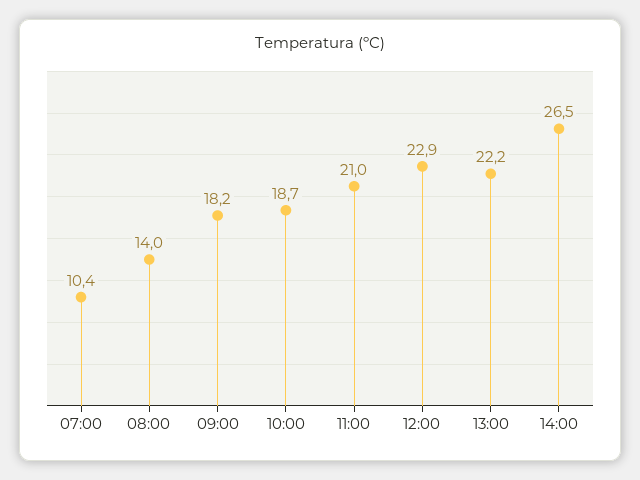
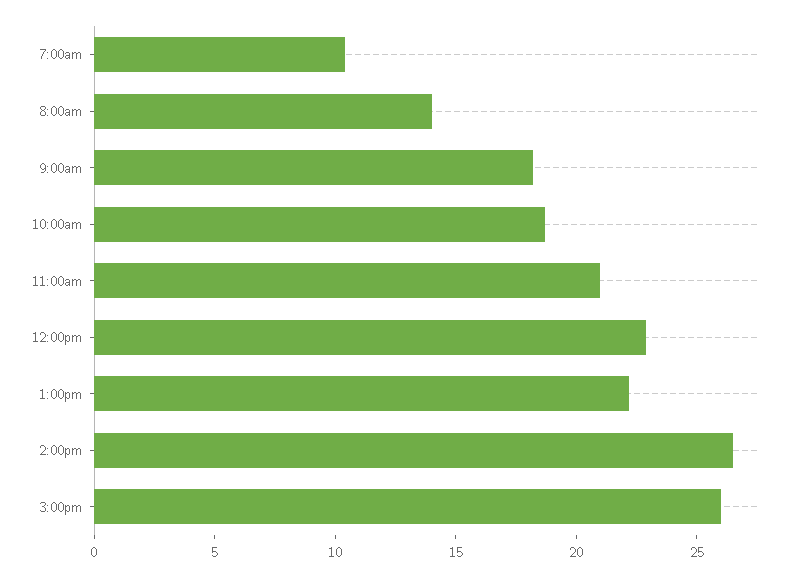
3:00pm: none -> 26

